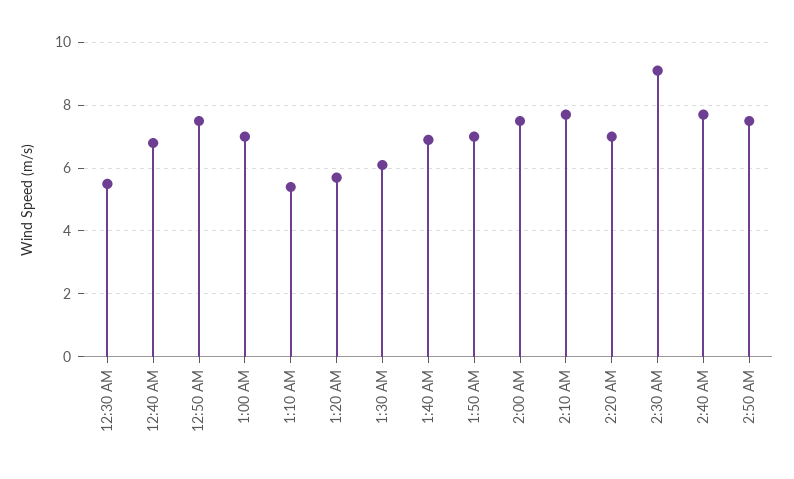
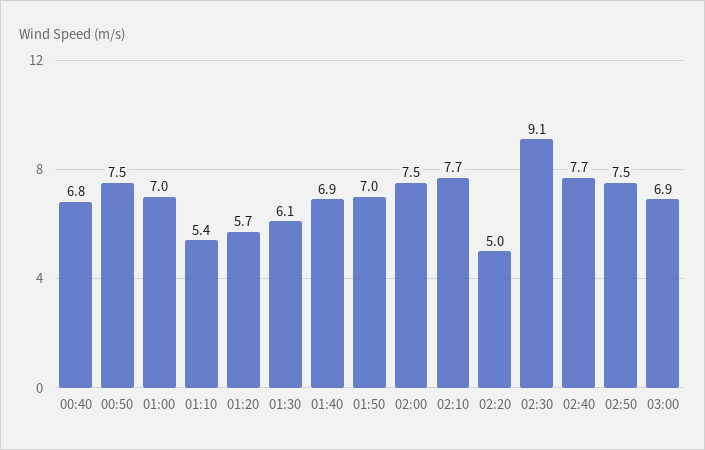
12:30 AM: 5.5 -> none
2:20 AM: 7 -> 5
03:00: none -> 6.9

